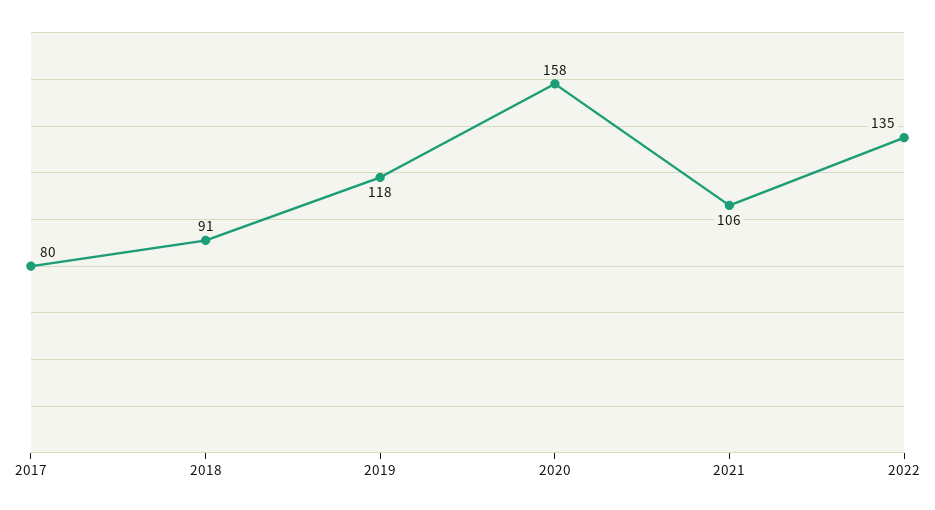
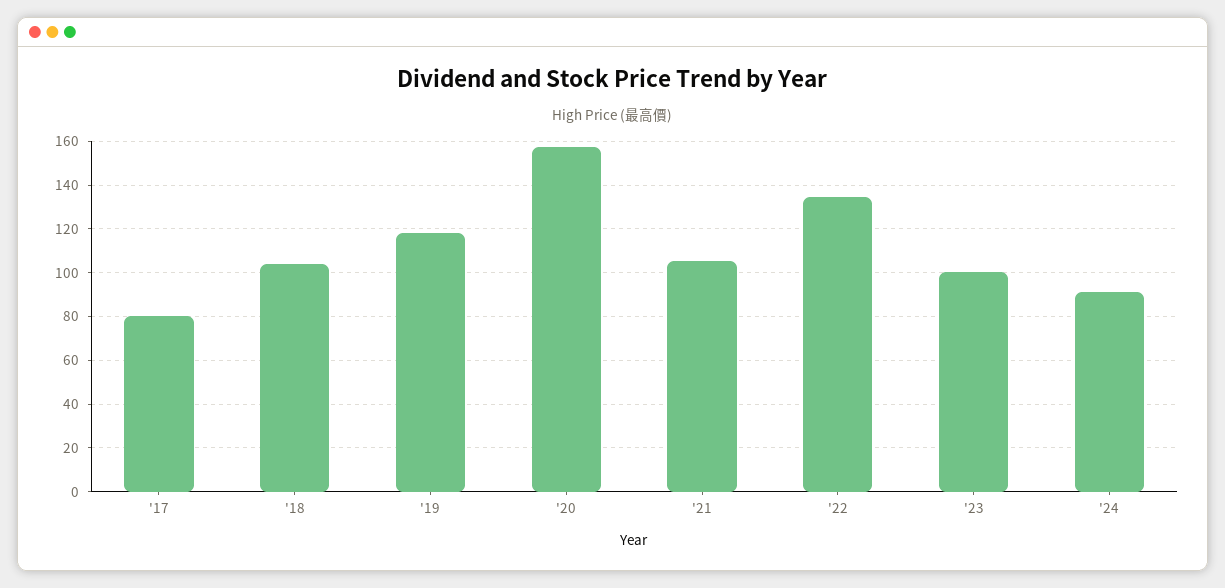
2018: 91 -> 105
'23: none -> 100
'24: none -> 90

